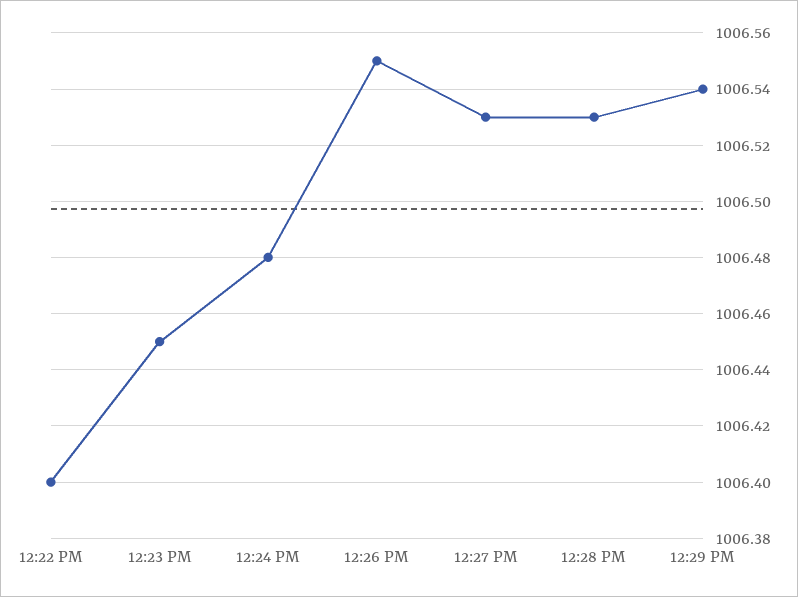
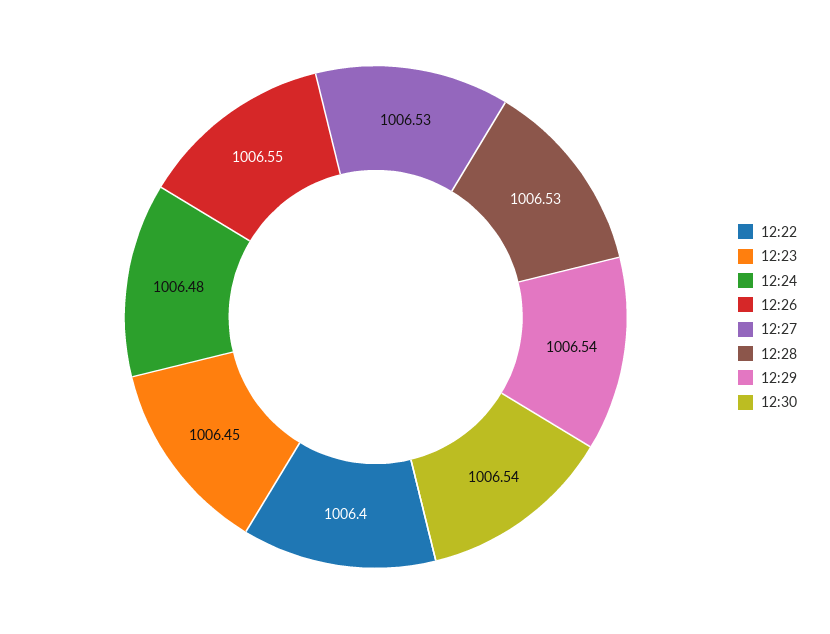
12:30: none -> 1006.54

